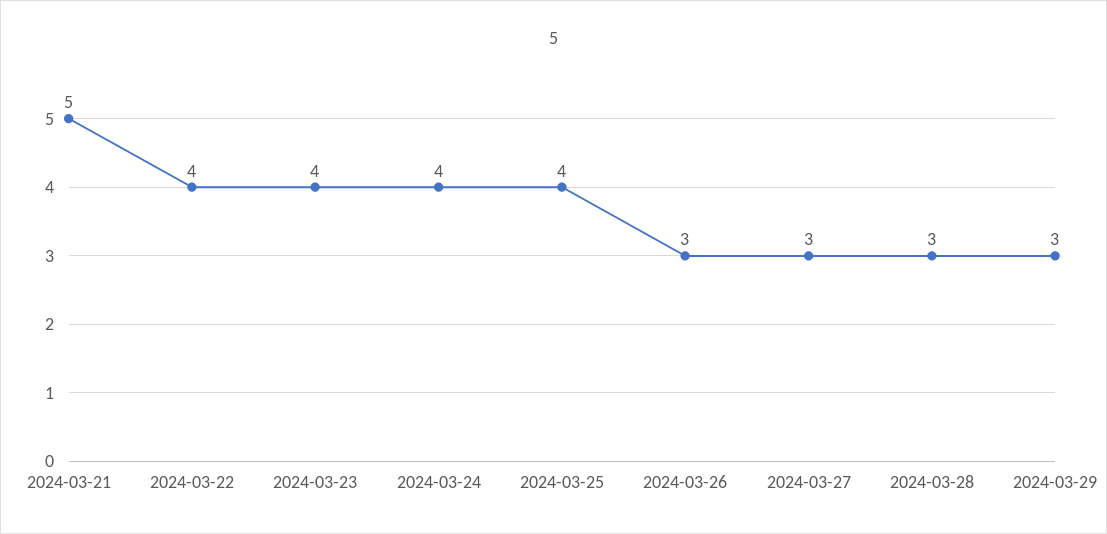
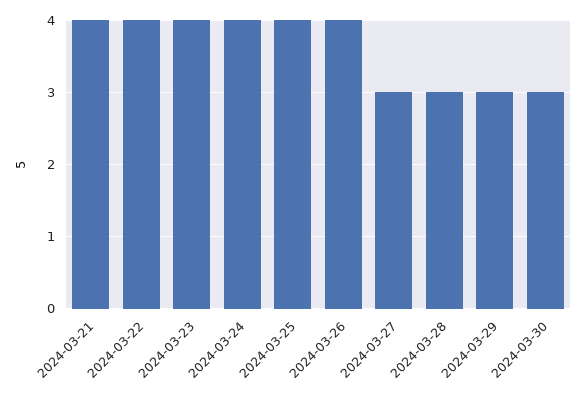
2024-03-21: 5 -> 4
2024-03-26: 3 -> 4
2024-03-30: none -> 3

